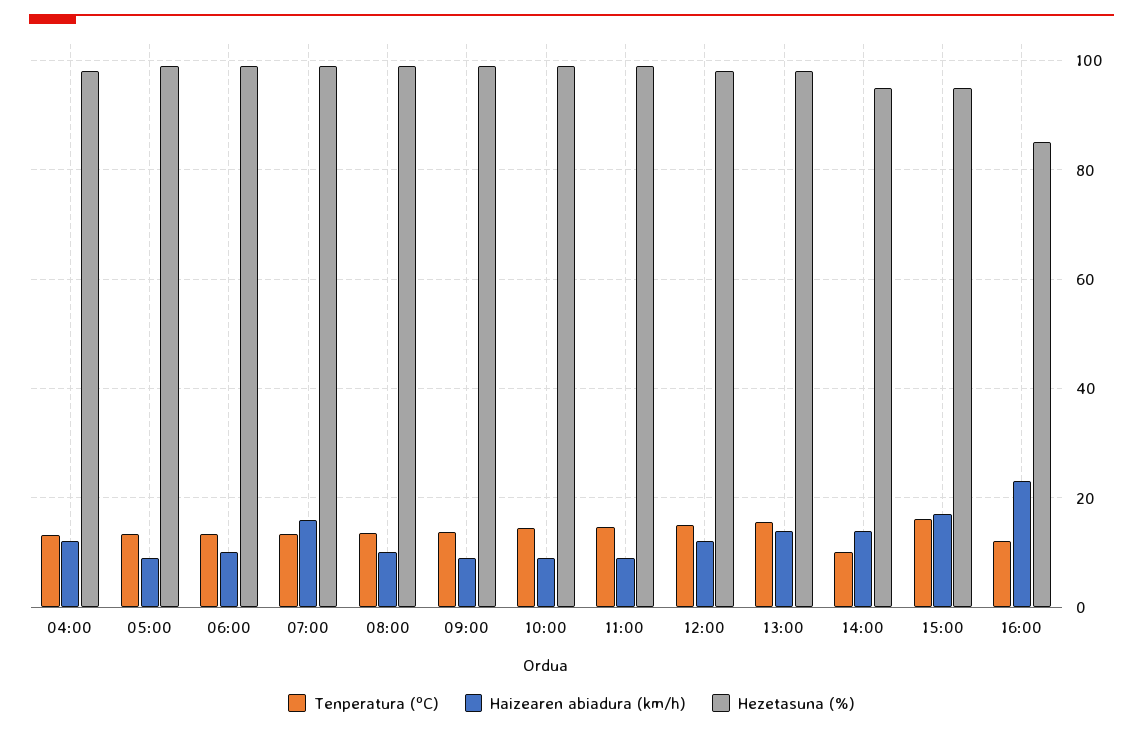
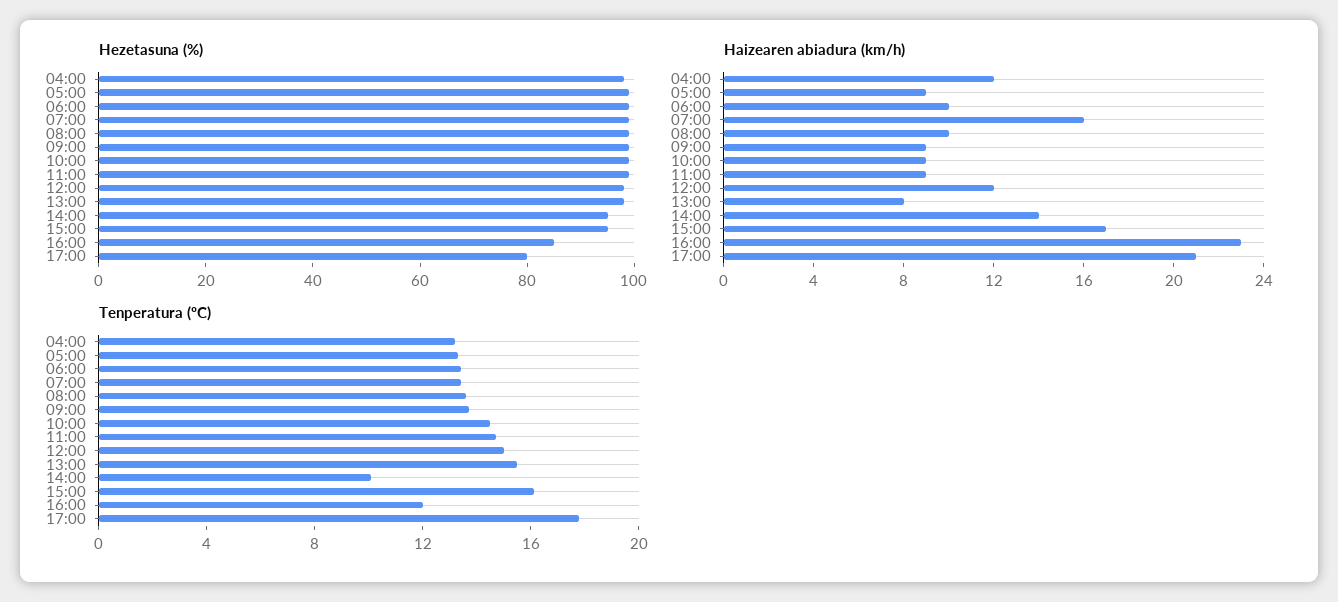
Haizearen abiadura (km/h), 13:00: 14 -> 8
Hezetasuna (%), 17:00: none -> 80
Haizearen abiadura (km/h), 17:00: none -> 21
Tenperatura (ºC), 17:00: none -> 18

